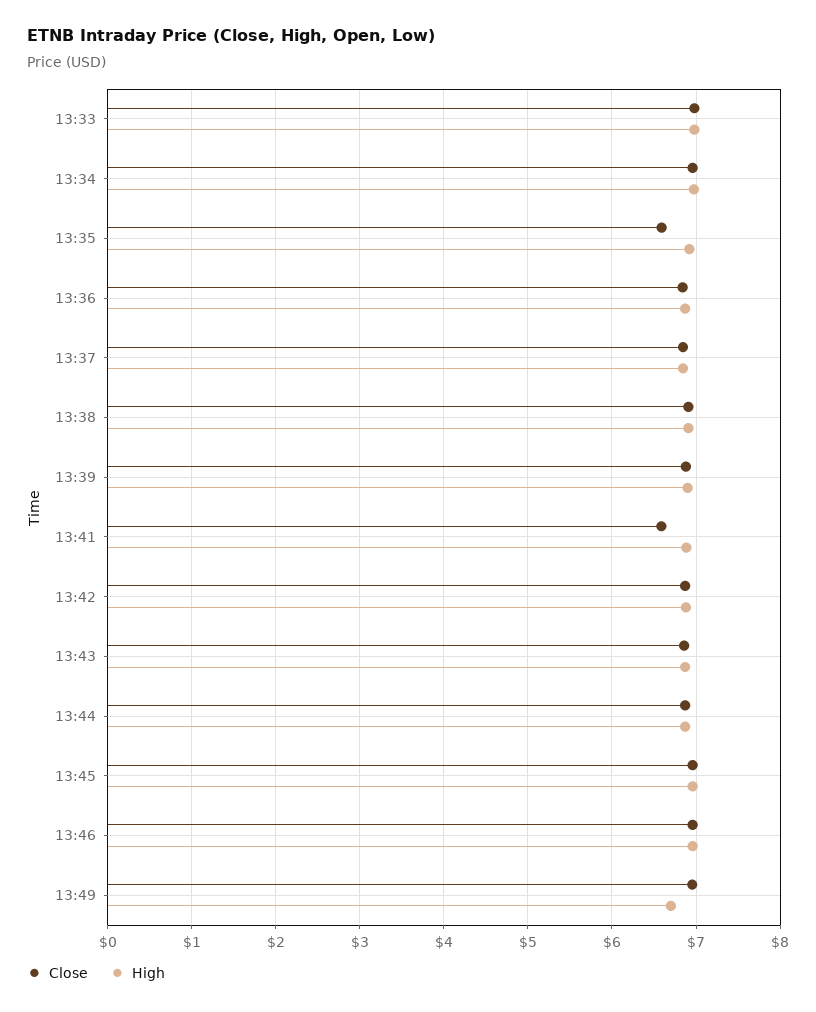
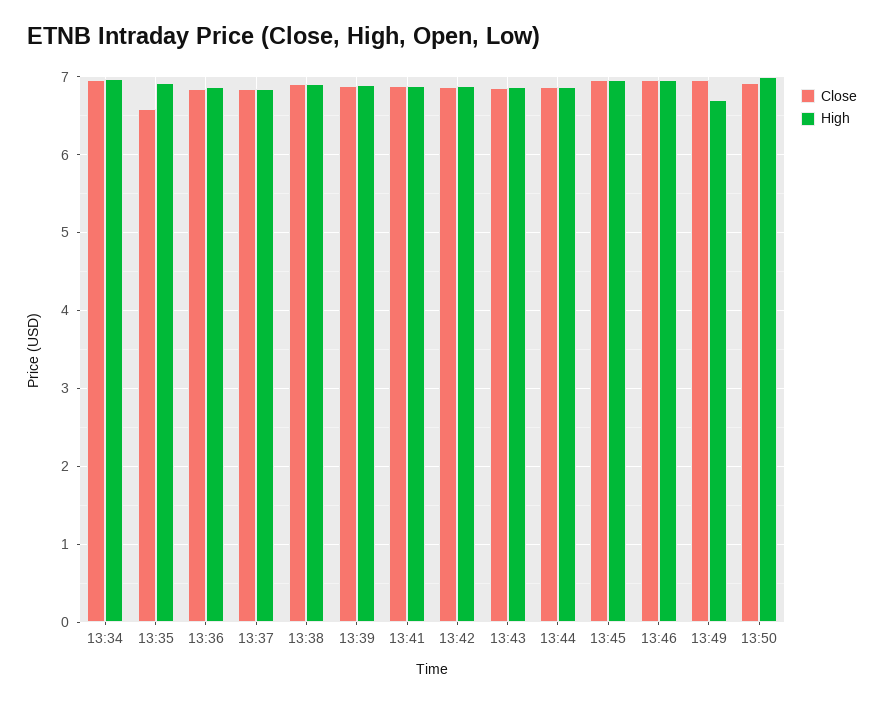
Close, 13:33: 7 -> none
High, 13:33: 7 -> none
Close, 13:41: 6.6 -> 6.9
Close, 13:50: none -> 6.9
High, 13:50: none -> 7

